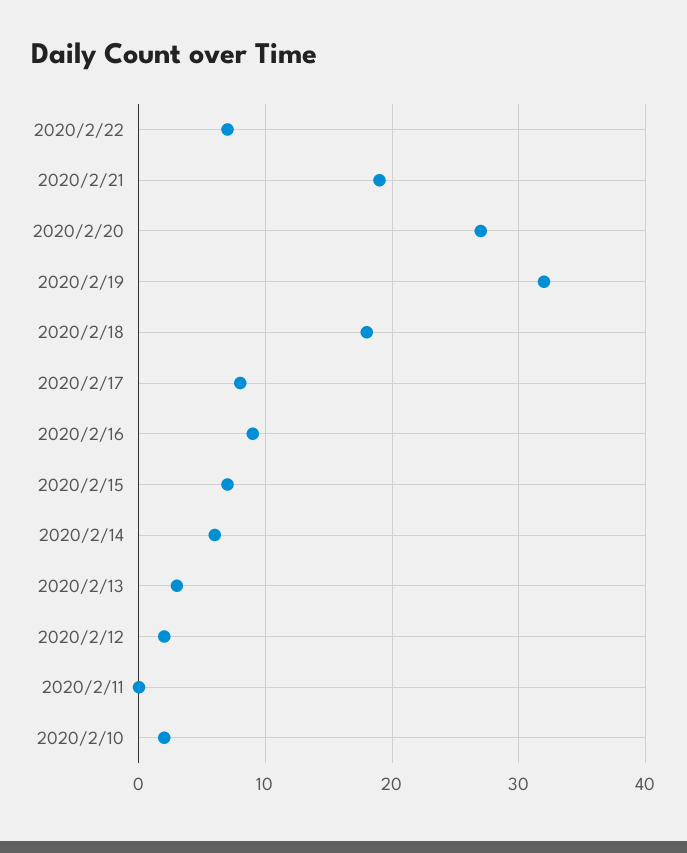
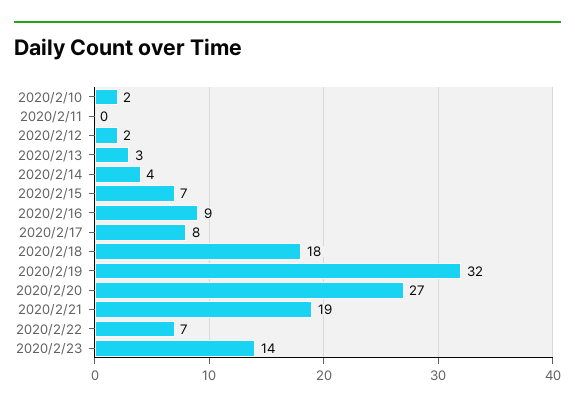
2020/2/14: 6 -> 4
2020/2/23: none -> 14

